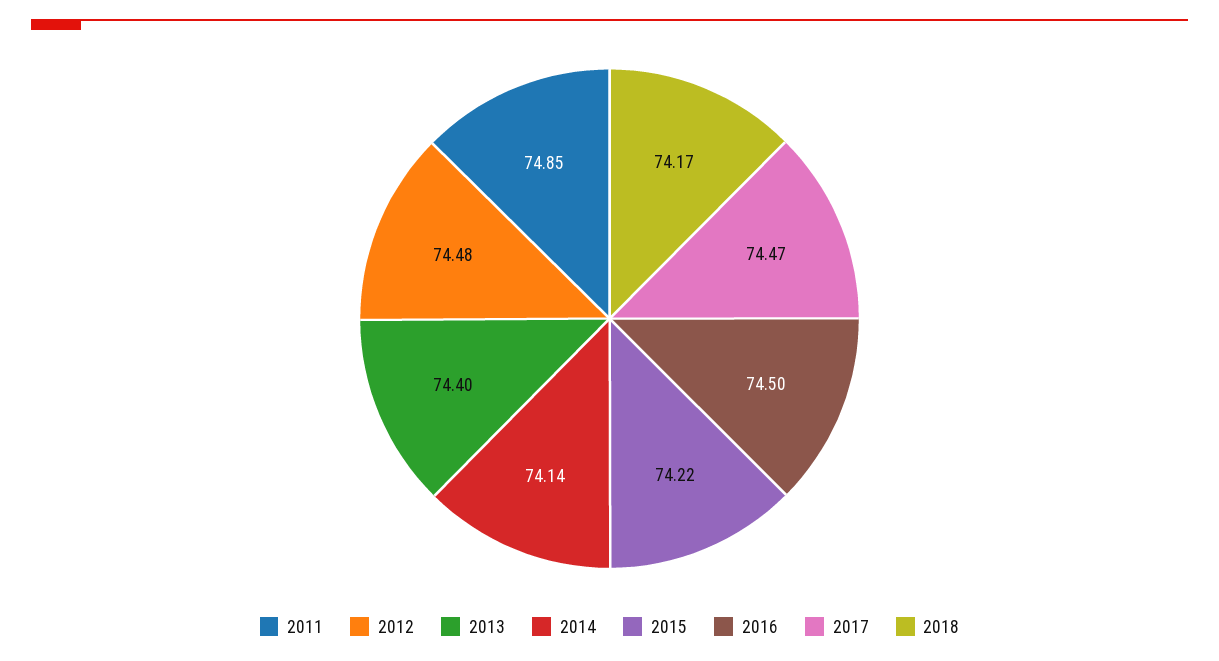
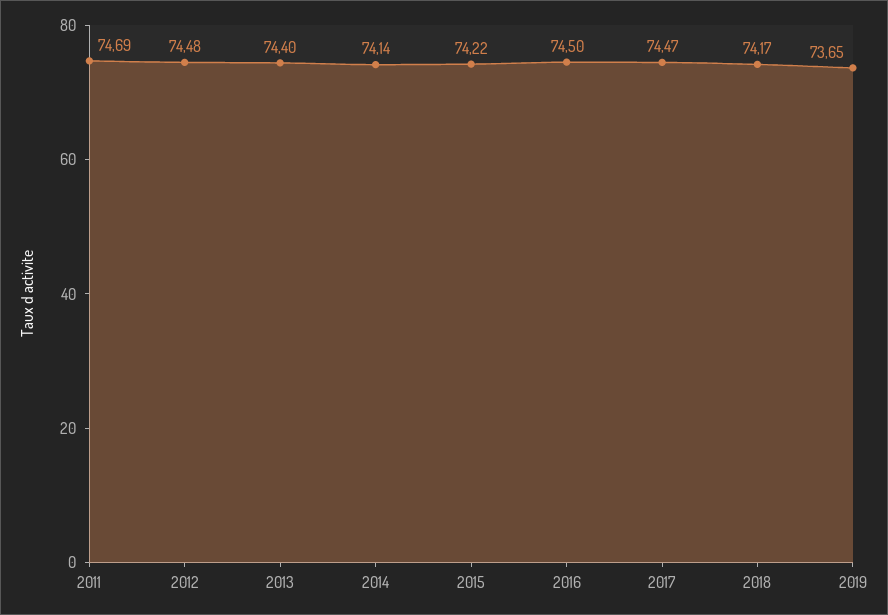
2011: 74.85 -> 74.69
2019: none -> 73.65

